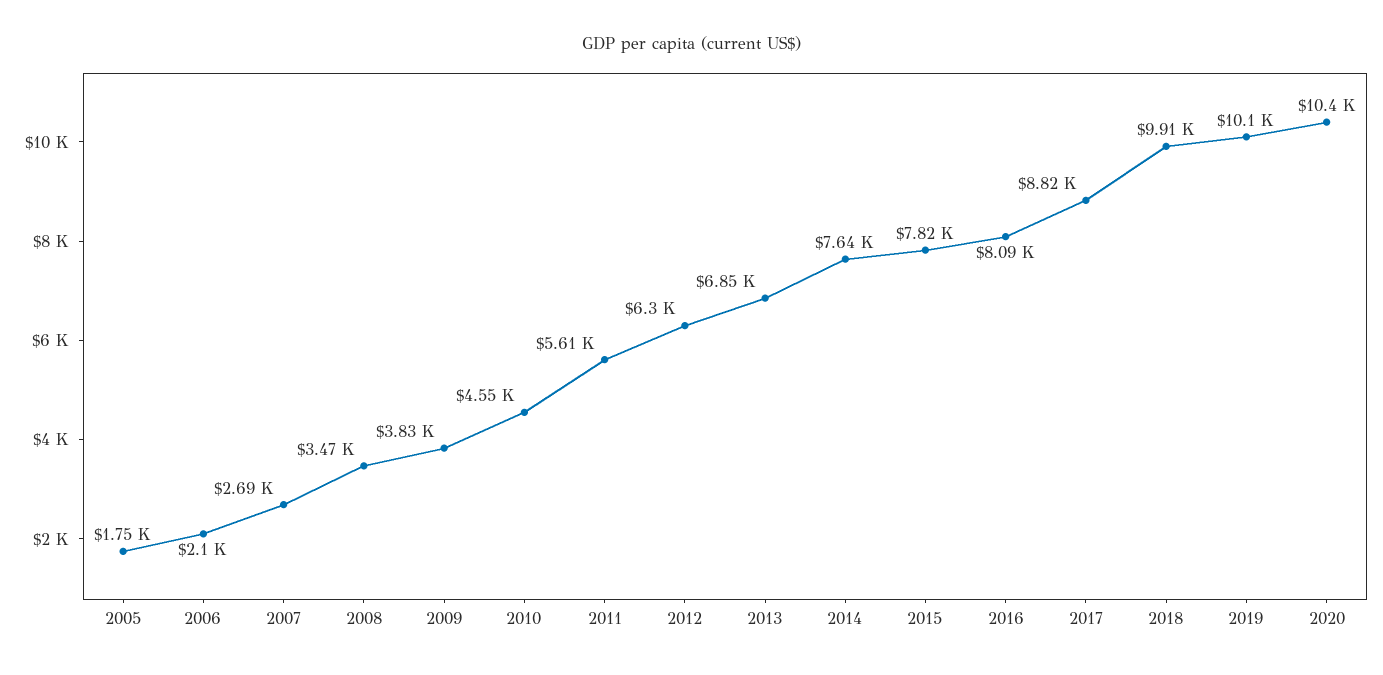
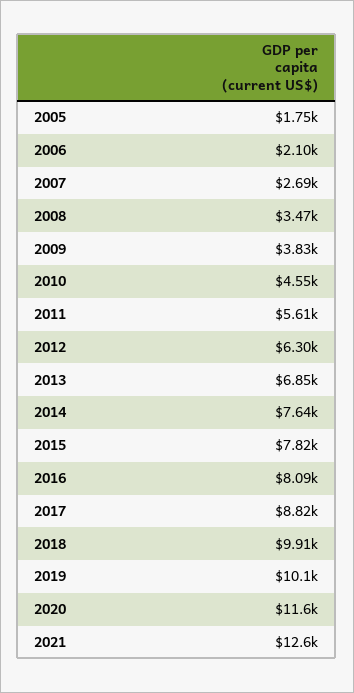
2020: 10400 -> 11600
2021: none -> 12600

